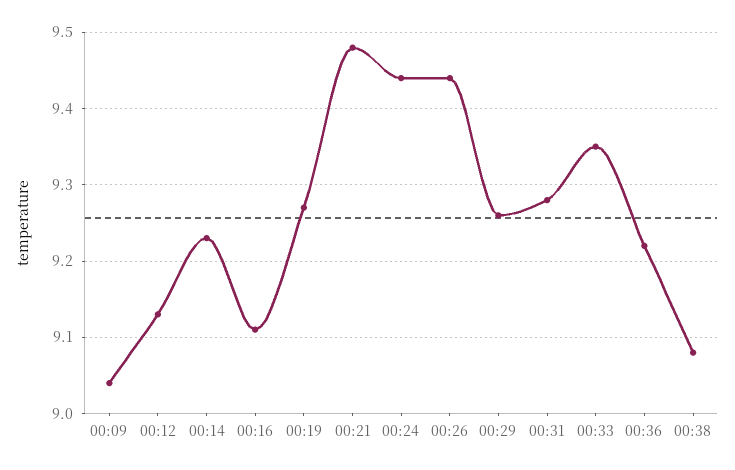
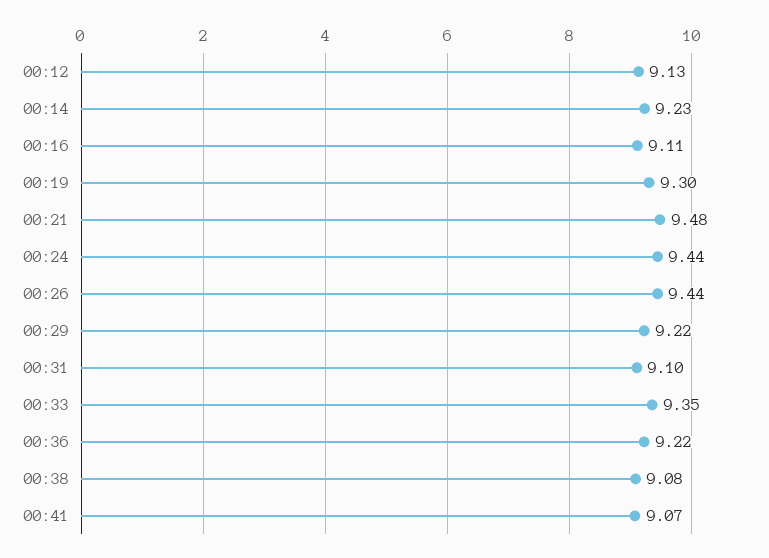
00:09: 9.04 -> none
00:19: 9.27 -> 9.3
00:29: 9.26 -> 9.22
00:31: 9.28 -> 9.1
00:41: none -> 9.07

